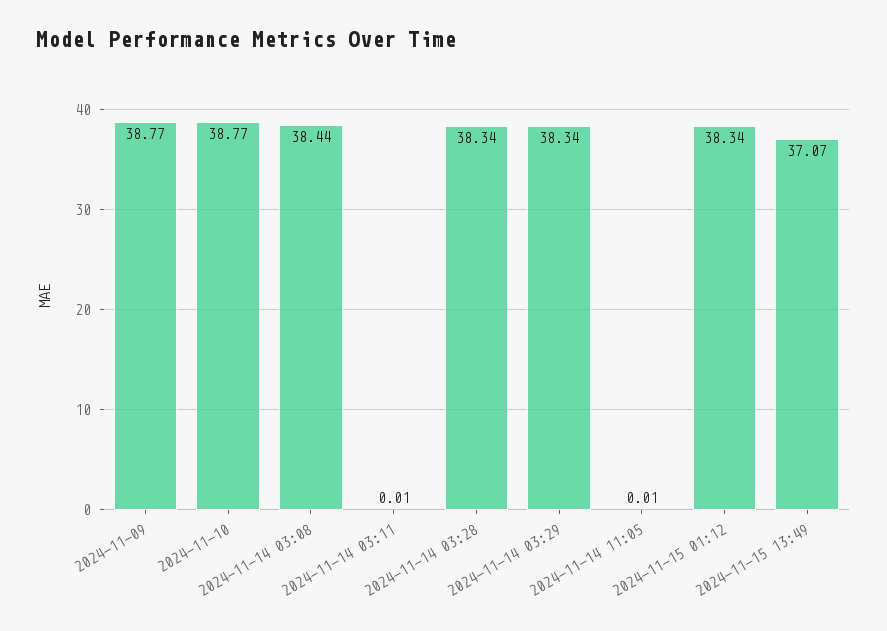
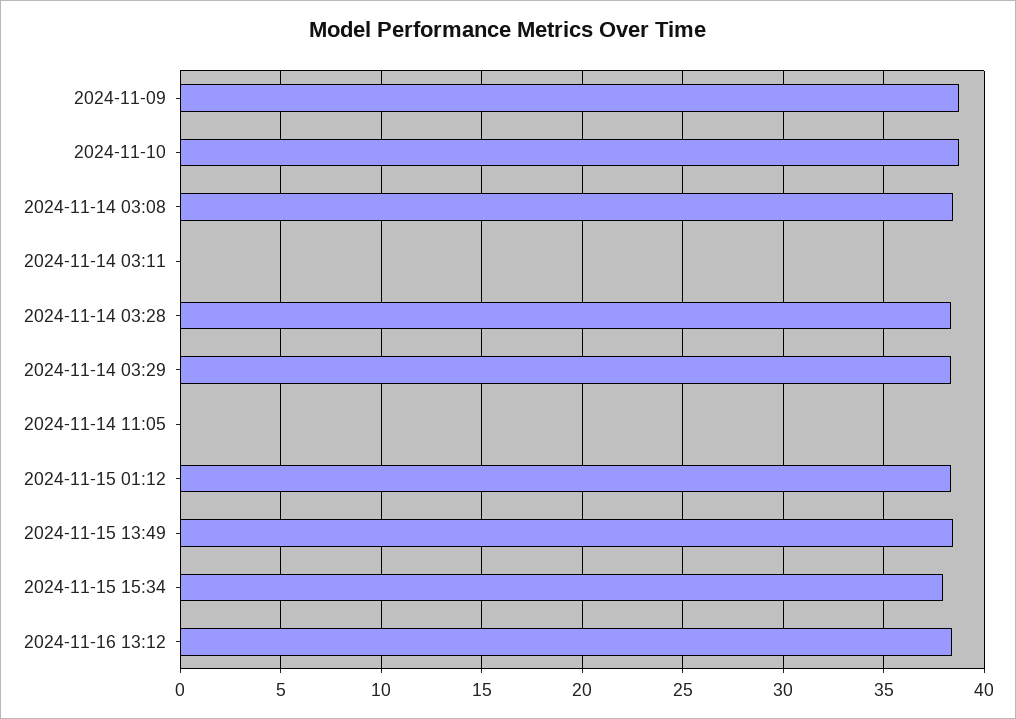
2024-11-15 13:49: 37.07 -> 38.5
2024-11-15 15:34: none -> 38
2024-11-16 13:12: none -> 38.5

